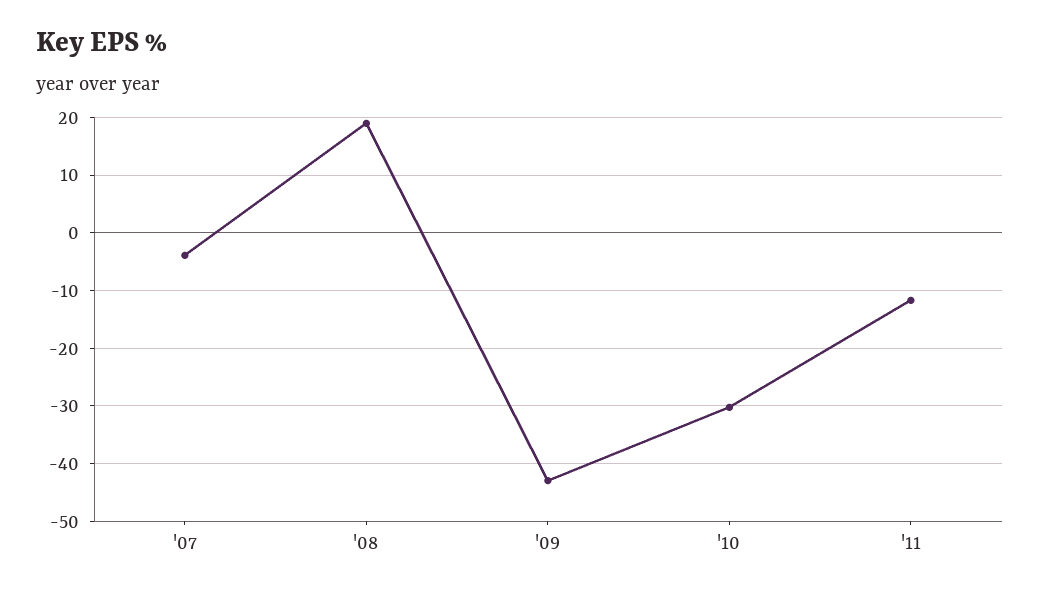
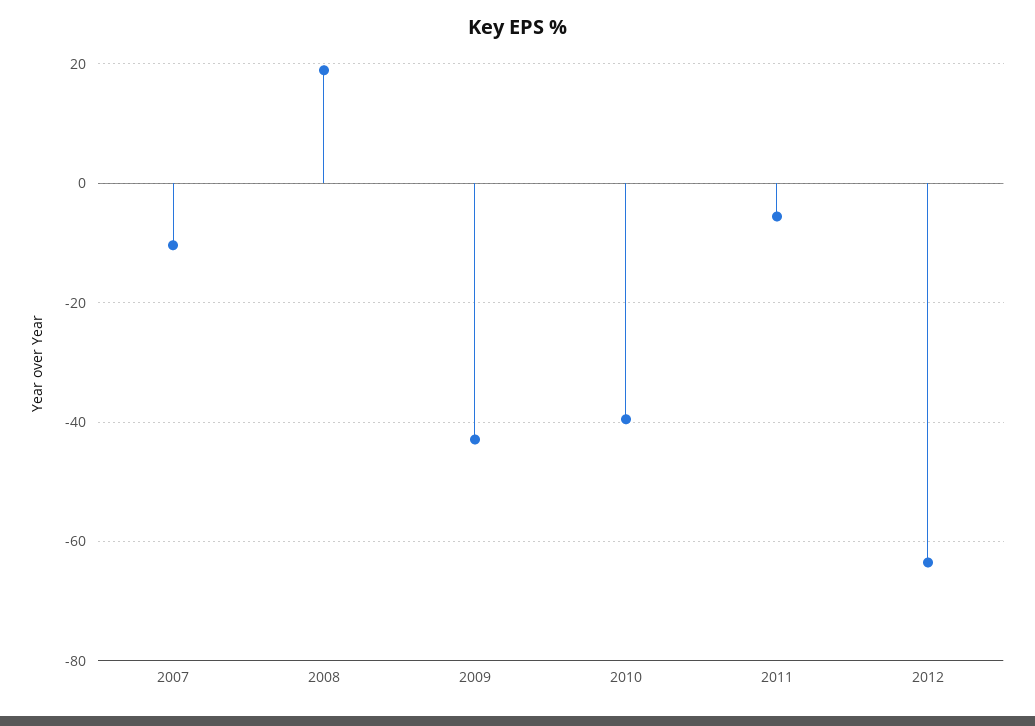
'07: -4 -> -10
'10: -30 -> -40
'11: -12 -> -6
2012: none -> -64

